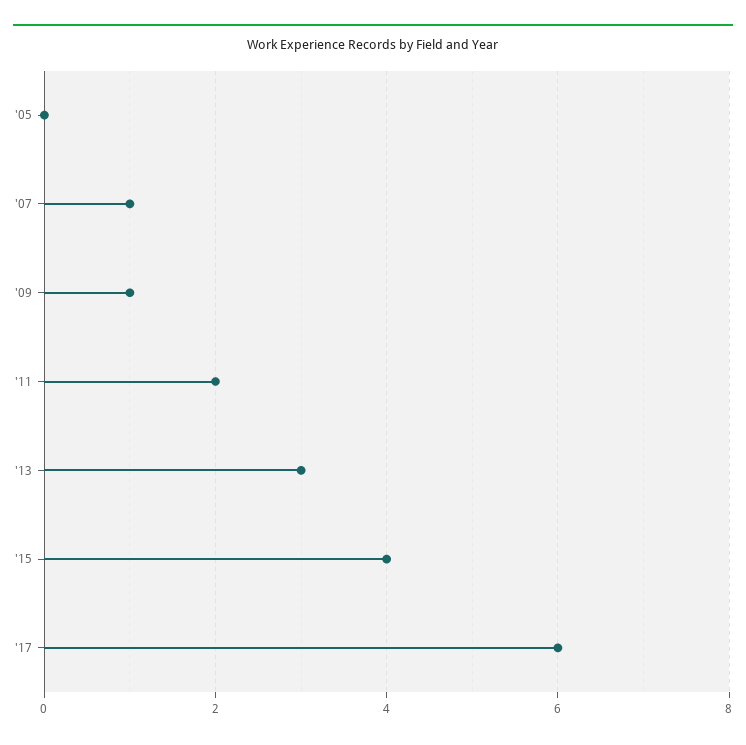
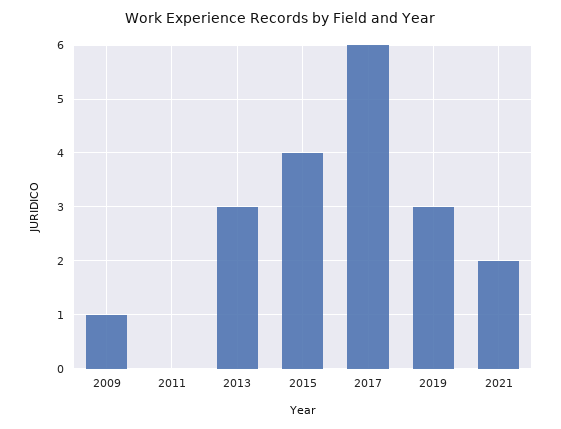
'05: 0 -> none
'07: 1 -> none
'11: 2 -> 0
2019: none -> 3
2021: none -> 2

